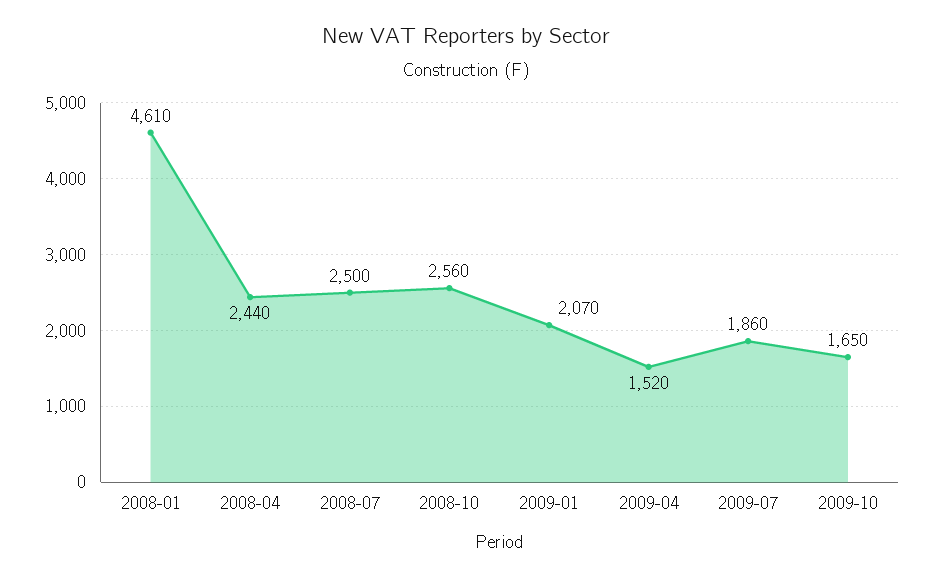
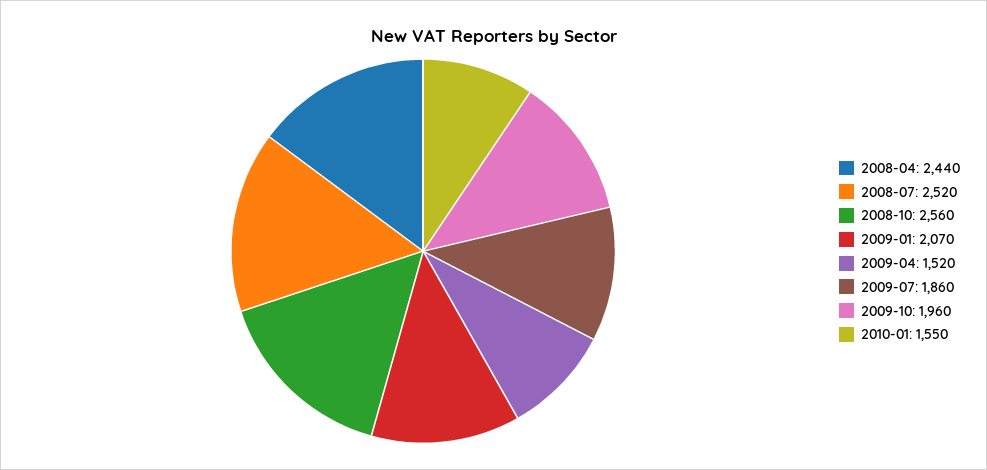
2008-01: 4610 -> none
2008-07: 2500 -> 2520
2009-10: 1650 -> 1960
2010-01: none -> 1550

